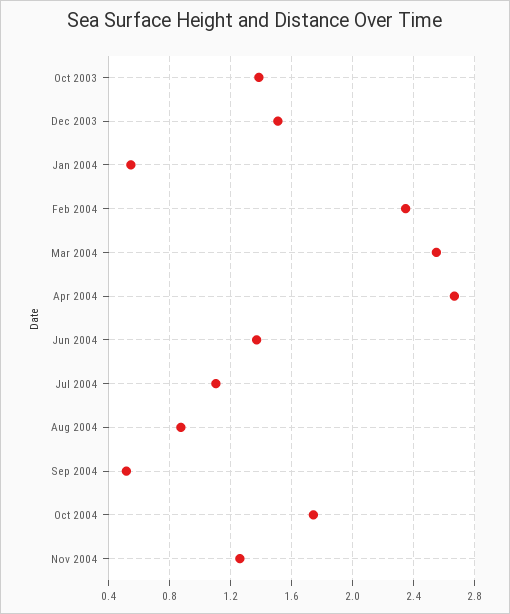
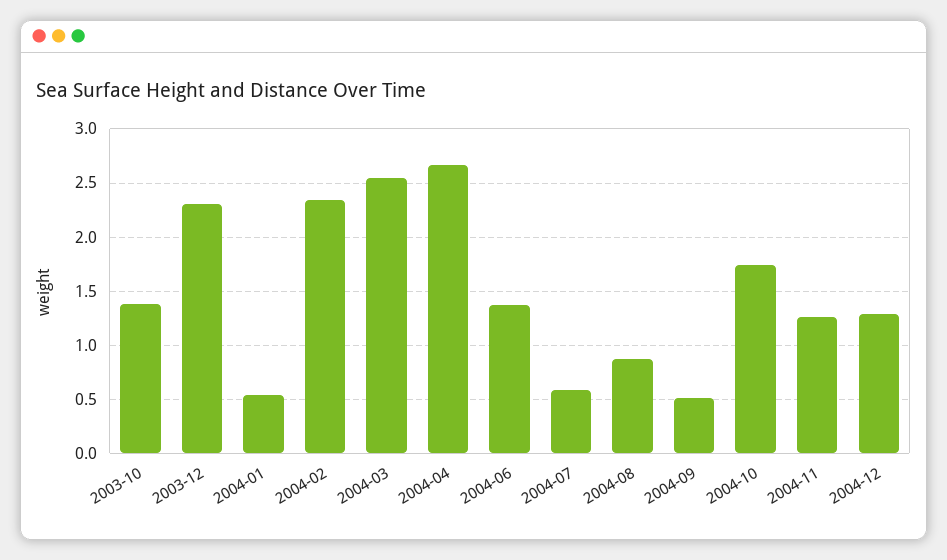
Dec 2003: 1.5 -> 2.3
Jul 2004: 1.1 -> 0.6
2004-12: none -> 1.3

